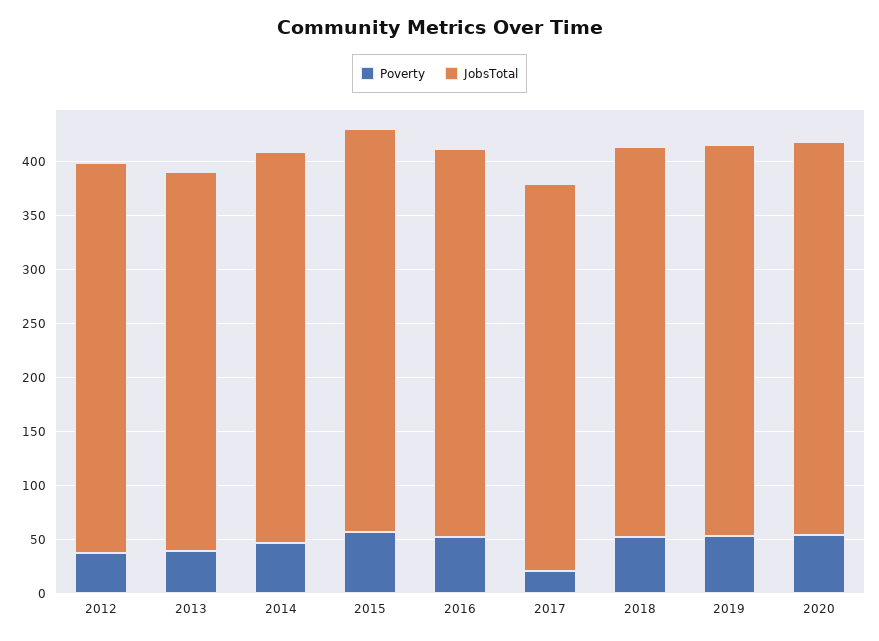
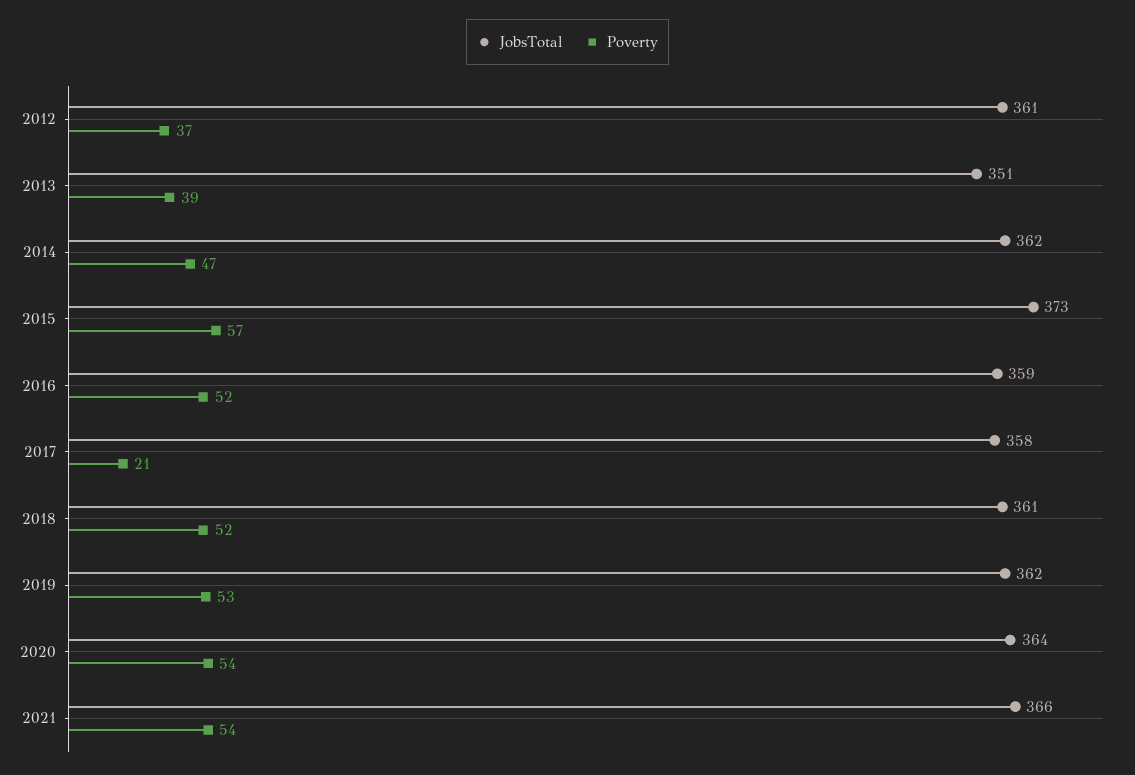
JobsTotal, 2021: none -> 366
Poverty, 2021: none -> 54

